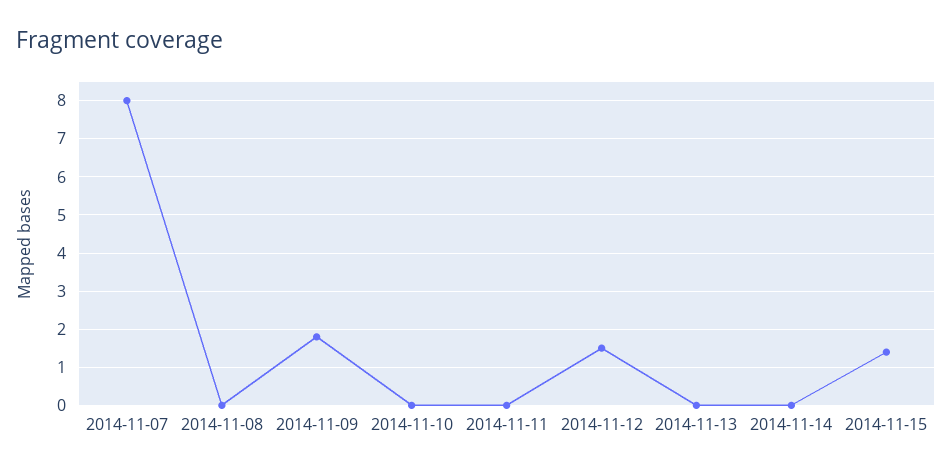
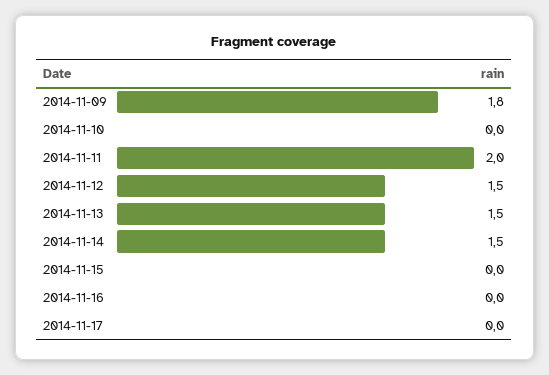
2014-11-07: 8 -> none
2014-11-08: 0 -> none
2014-11-11: 0 -> 2
2014-11-13: 0 -> 1.5
2014-11-14: 0 -> 1.5
2014-11-15: 1.5 -> 0
2014-11-16: none -> 0
2014-11-17: none -> 0

